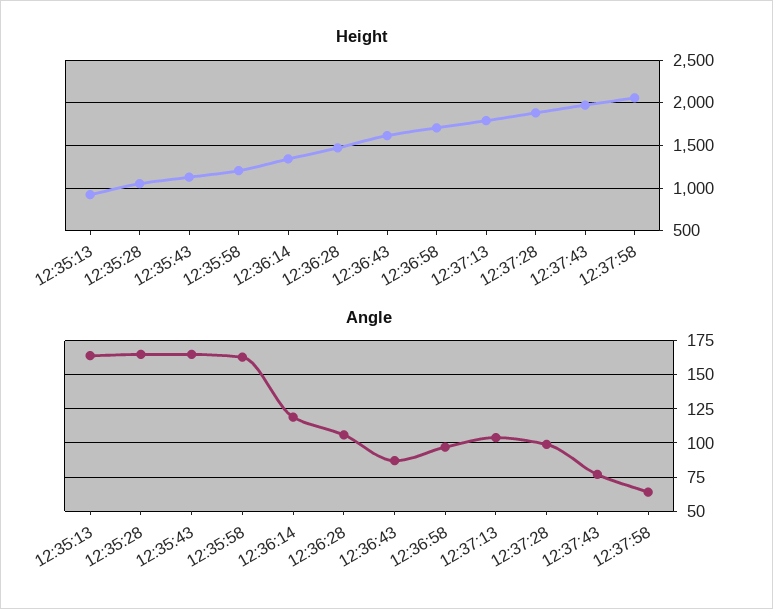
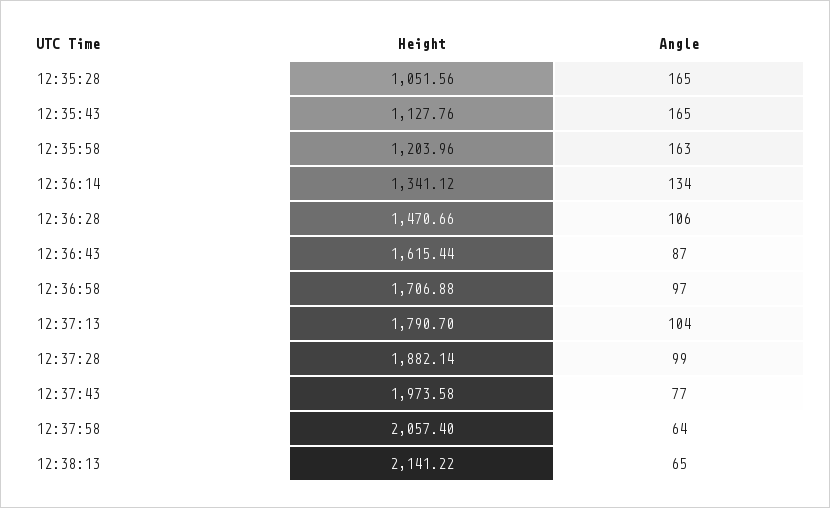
Height, 12:35:13: 900 -> none
Angle, 12:35:13: 165 -> none
Angle, 12:36:14: 120 -> 134
Height, 12:38:13: none -> 2141.22
Angle, 12:38:13: none -> 65

